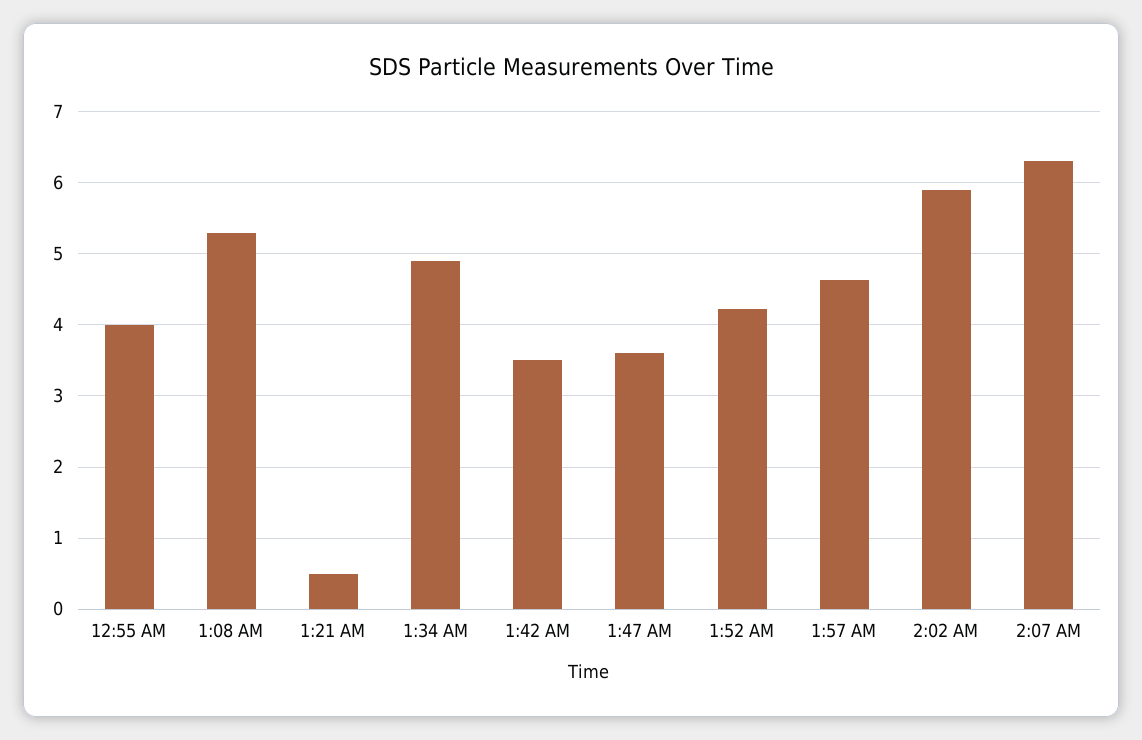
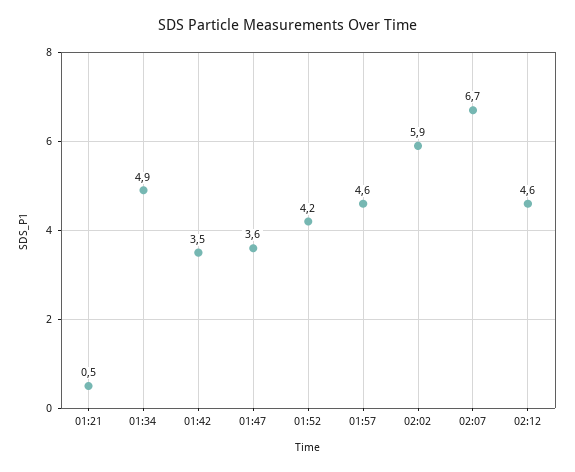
12:55 AM: 4 -> none
1:08 AM: 5.3 -> none
2:07 AM: 6.3 -> 6.7
02:12: none -> 4.6

